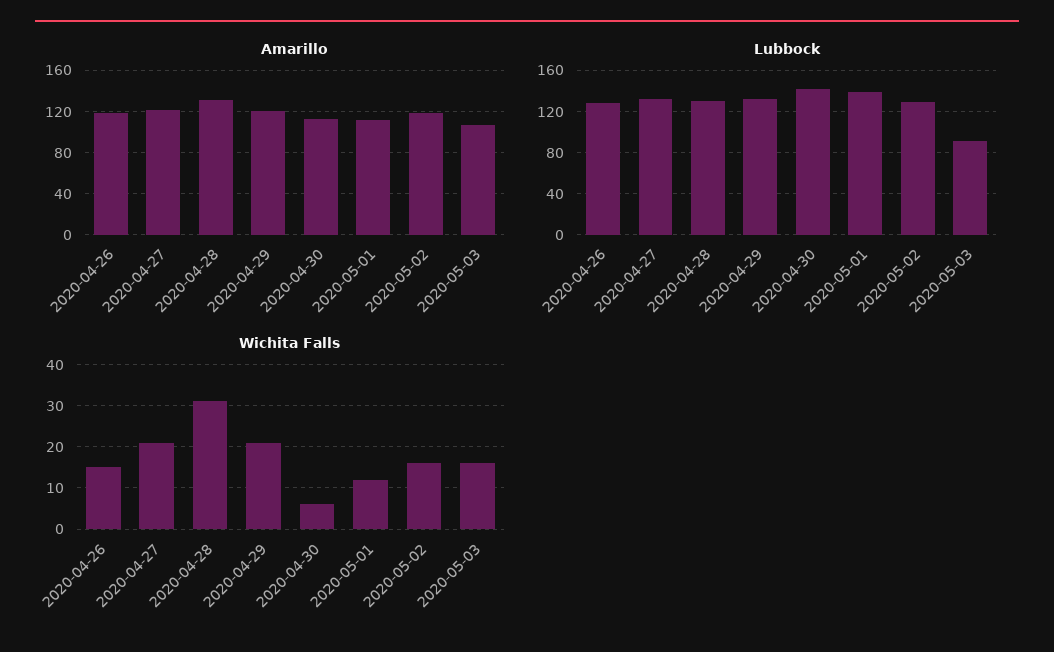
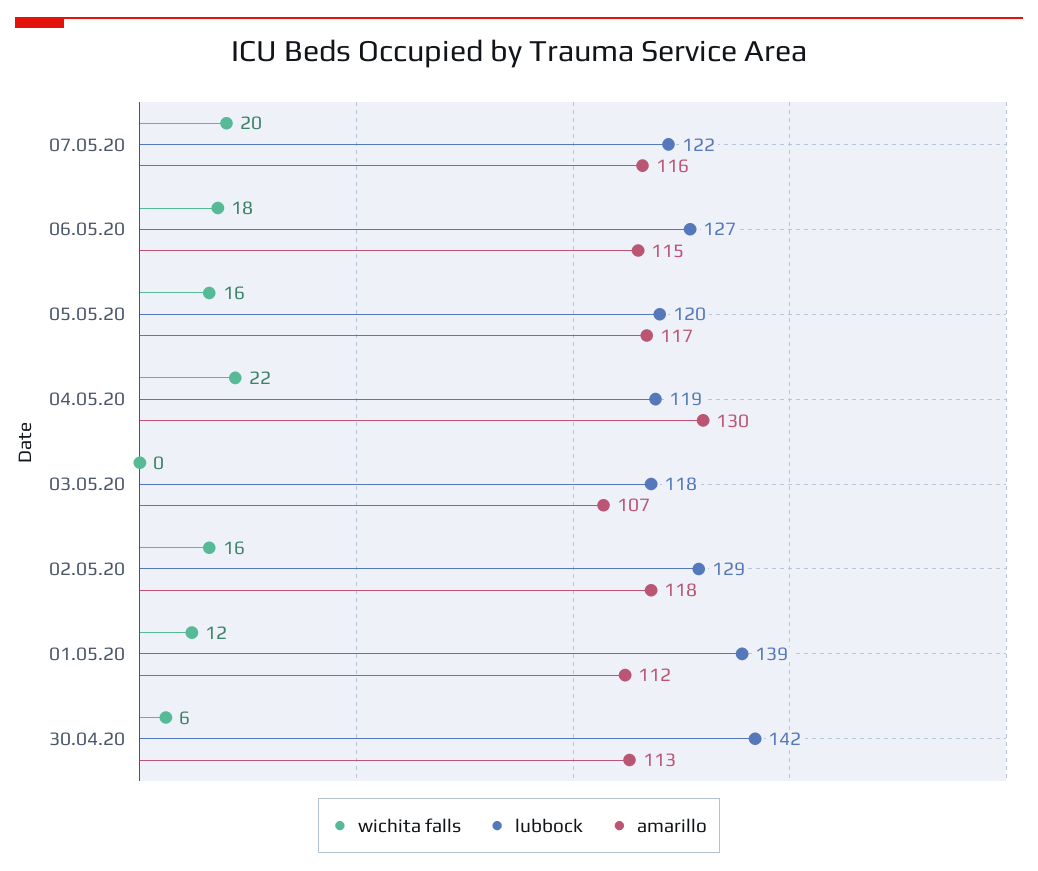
Amarillo, 2020-04-26: 120 -> none
Amarillo, 2020-04-27: 120 -> none
Amarillo, 2020-04-28: 130 -> none
Amarillo, 2020-04-29: 120 -> none
Lubbock, 2020-04-26: 130 -> none
Lubbock, 2020-04-27: 130 -> none
Lubbock, 2020-04-28: 130 -> none
Lubbock, 2020-04-29: 130 -> none
Lubbock, 2020-05-03: 90 -> 118
Wichita Falls, 2020-04-26: 15 -> none
Wichita Falls, 2020-04-27: 20 -> none
Wichita Falls, 2020-04-28: 30 -> none
Wichita Falls, 2020-04-29: 20 -> none
Wichita Falls, 2020-05-03: 15 -> 0
Wichita Falls, 07.05.20: none -> 20
Lubbock, 07.05.20: none -> 122
Amarillo, 07.05.20: none -> 116
Wichita Falls, 06.05.20: none -> 18
Lubbock, 06.05.20: none -> 127
Amarillo, 06.05.20: none -> 115
Wichita Falls, 05.05.20: none -> 16
Lubbock, 05.05.20: none -> 120
Amarillo, 05.05.20: none -> 117
Wichita Falls, 04.05.20: none -> 22
Lubbock, 04.05.20: none -> 119
Amarillo, 04.05.20: none -> 130

